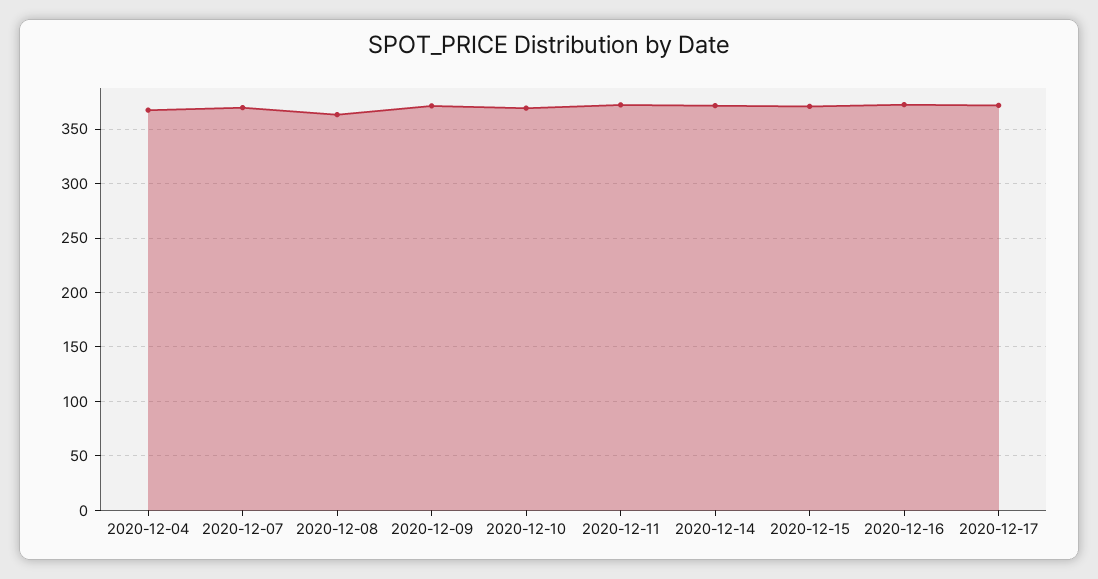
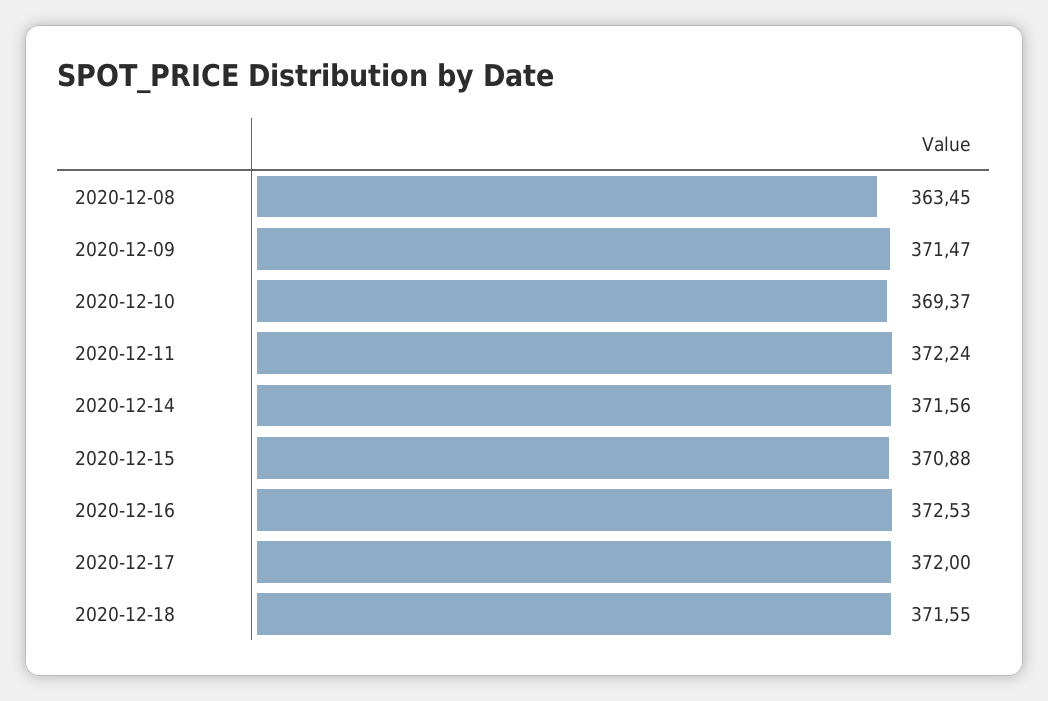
2020-12-04: 370 -> none
2020-12-07: 370 -> none
2020-12-18: none -> 371.55

